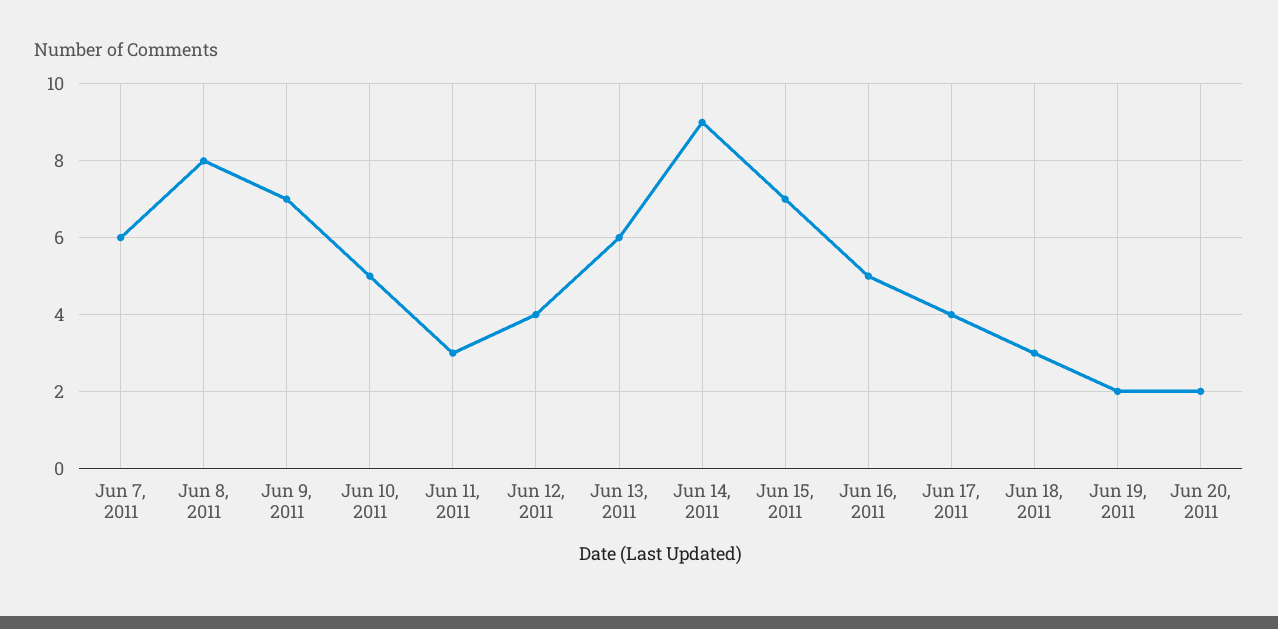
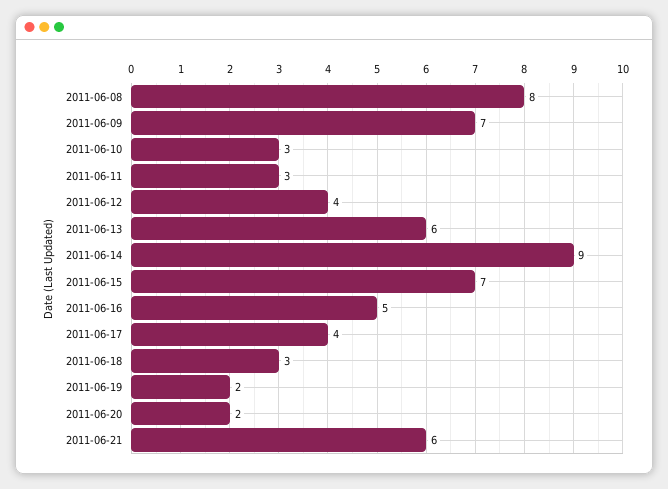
Jun 7, 2011: 6 -> none
Jun 10, 2011: 5 -> 3
2011-06-21: none -> 6

